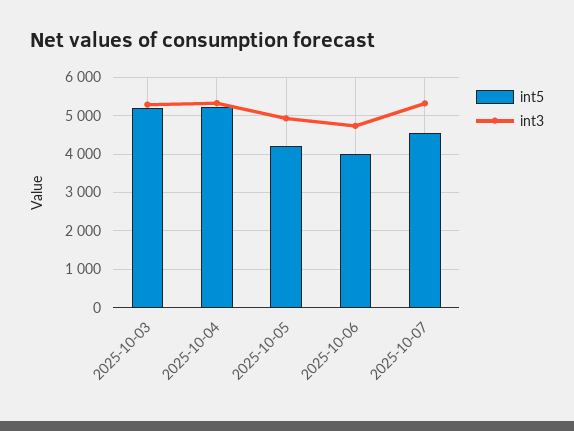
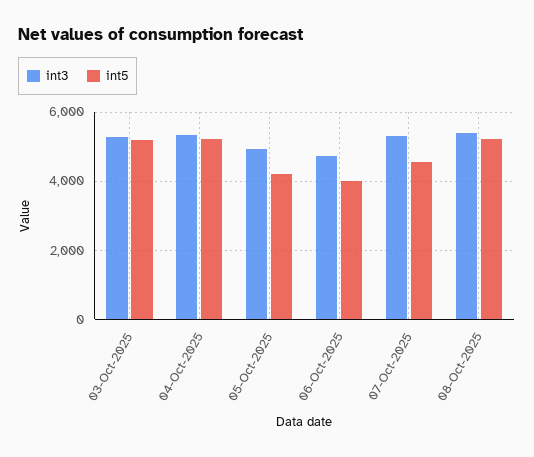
int3, 08-Oct-2025: none -> 5400
int5, 08-Oct-2025: none -> 5200

